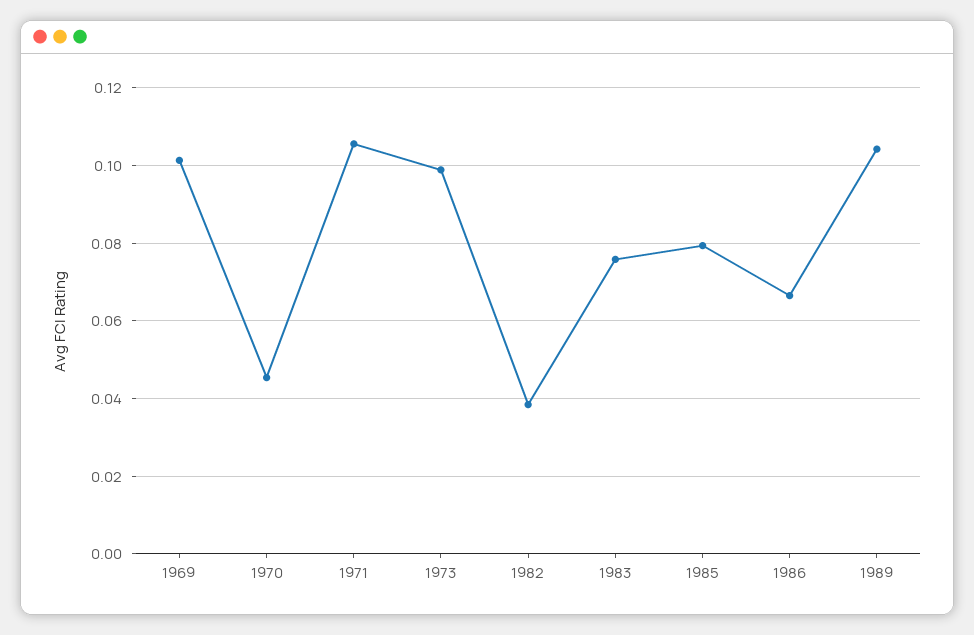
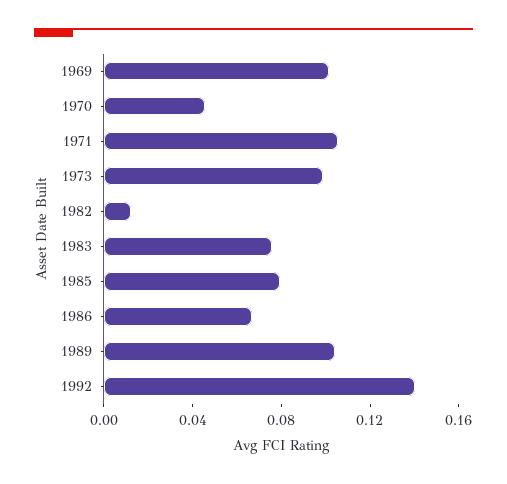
1982: 0.038 -> 0.01
1992: none -> 0.14

